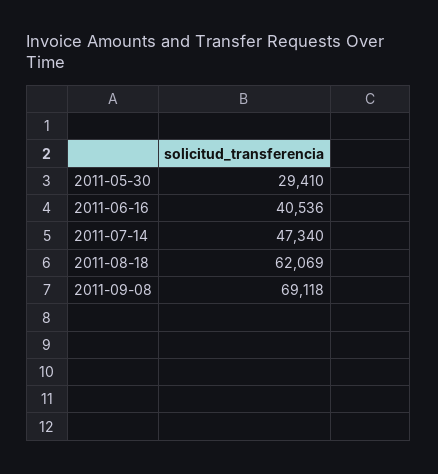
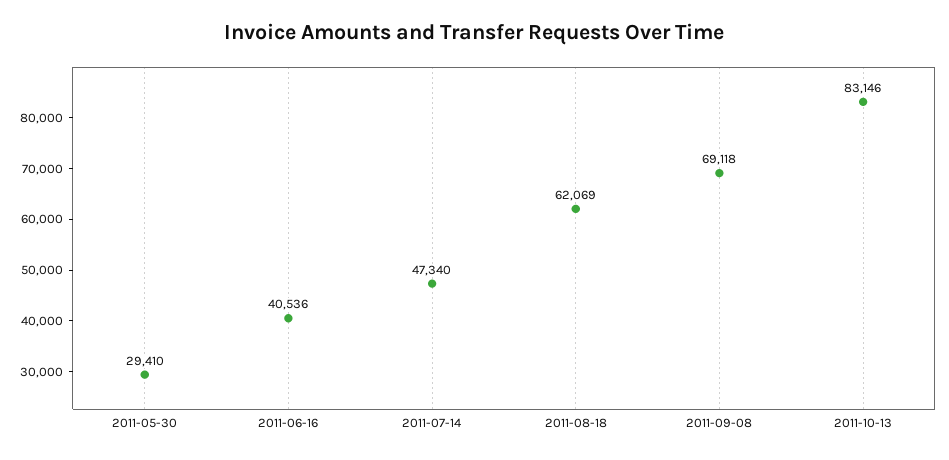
2011-10-13: none -> 83146

